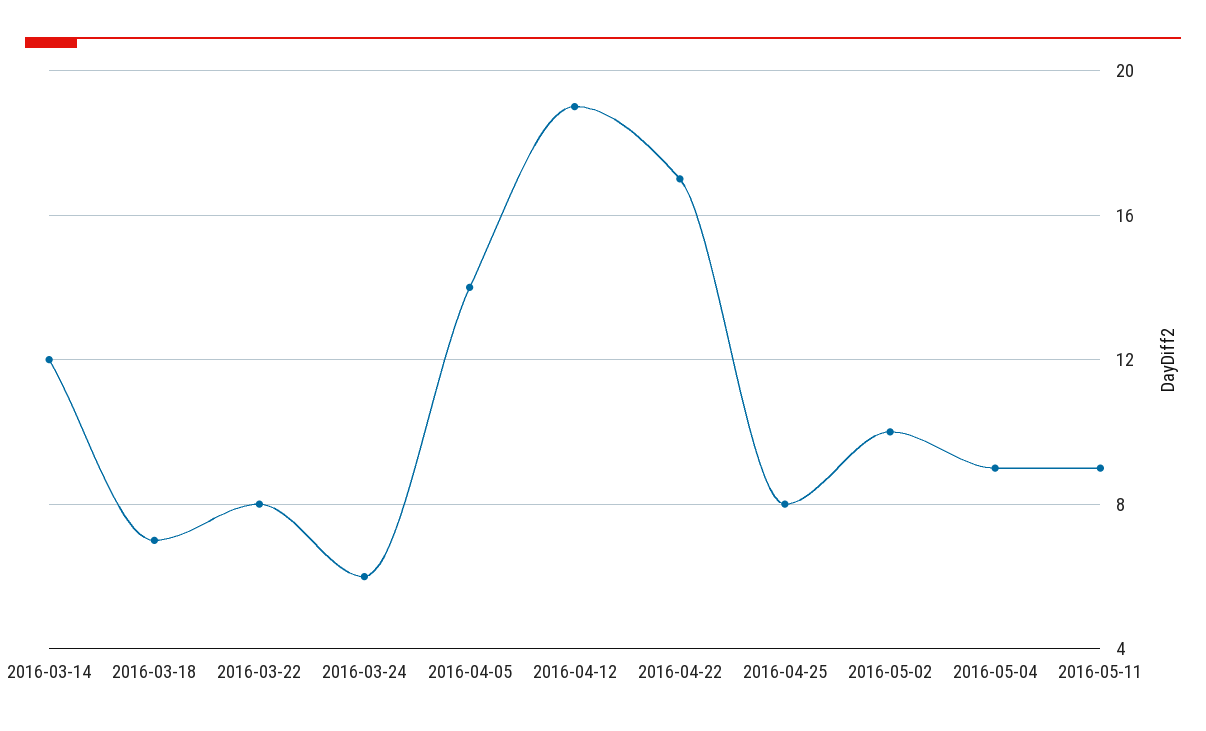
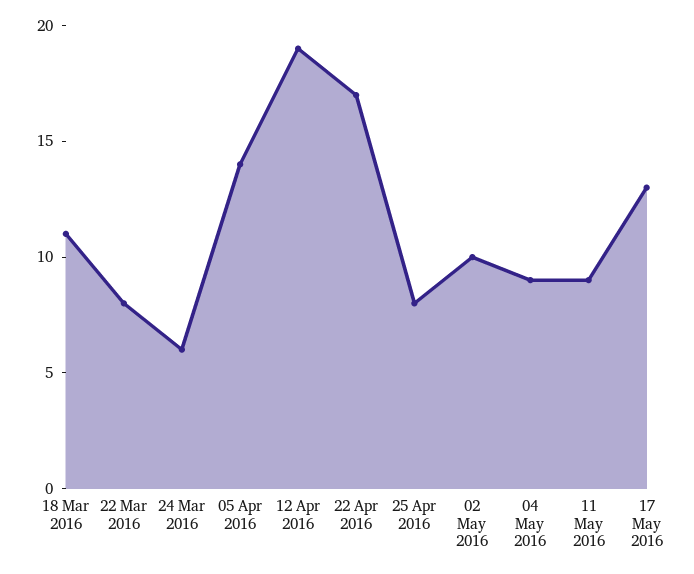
2016-03-14: 12 -> none
2016-03-18: 7 -> 11
17 May 2016: none -> 13

